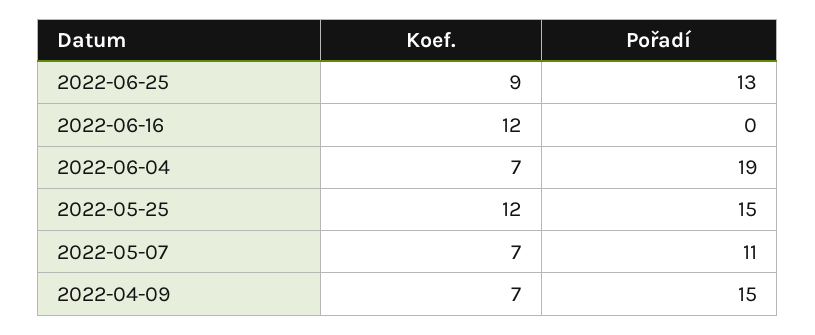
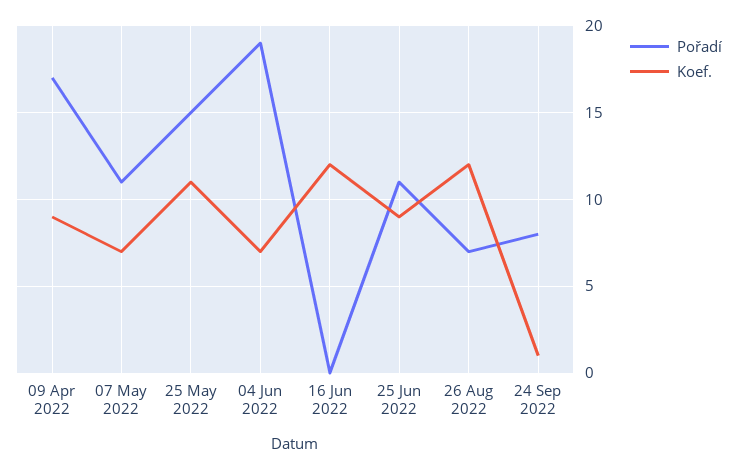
Pořadí, 2022-06-25: 13 -> 11
Koef., 2022-05-25: 12 -> 11
Koef., 2022-04-09: 7 -> 9
Pořadí, 2022-04-09: 15 -> 17
Pořadí, 26 Aug 2022: none -> 7
Koef., 26 Aug 2022: none -> 12
Pořadí, 24 Sep 2022: none -> 8
Koef., 24 Sep 2022: none -> 1

